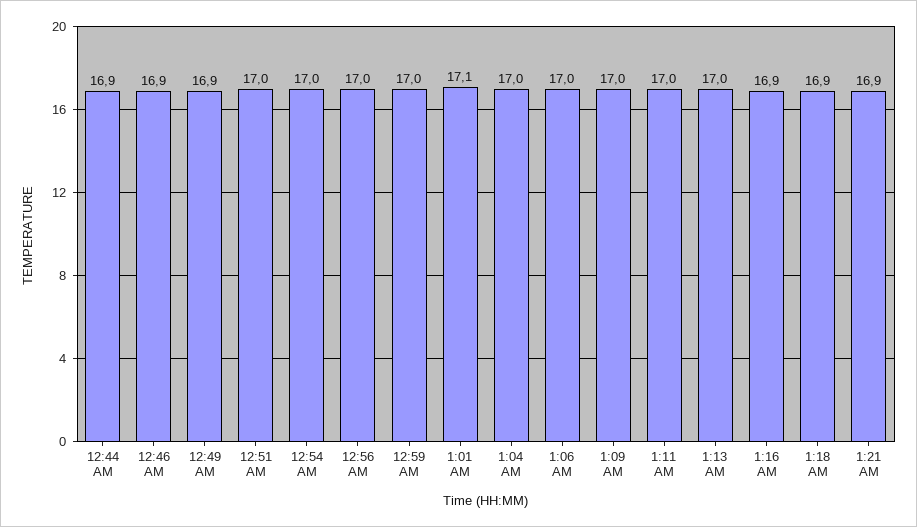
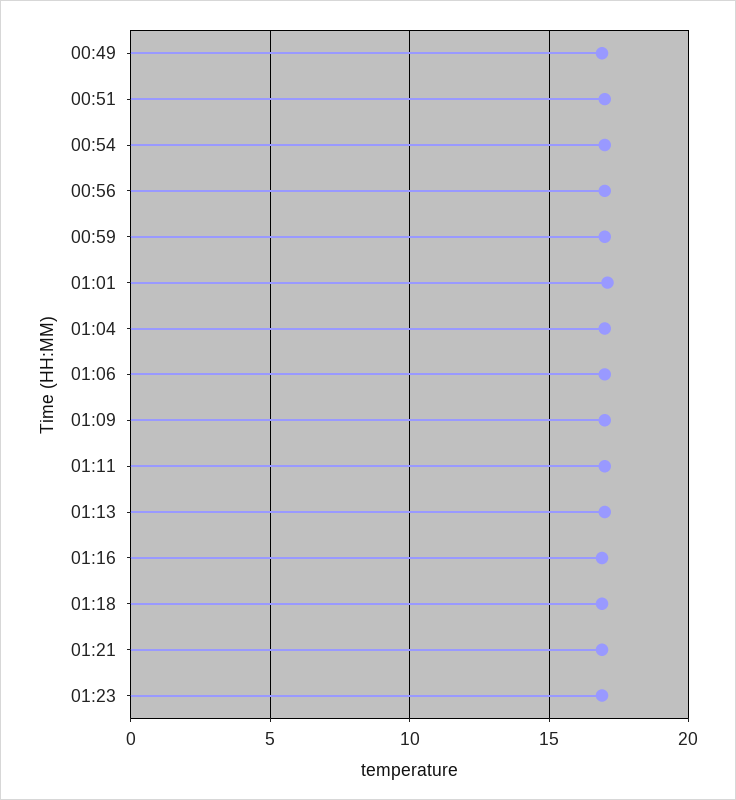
12:44 AM: 16.9 -> none
12:46 AM: 16.9 -> none
01:23: none -> 17

